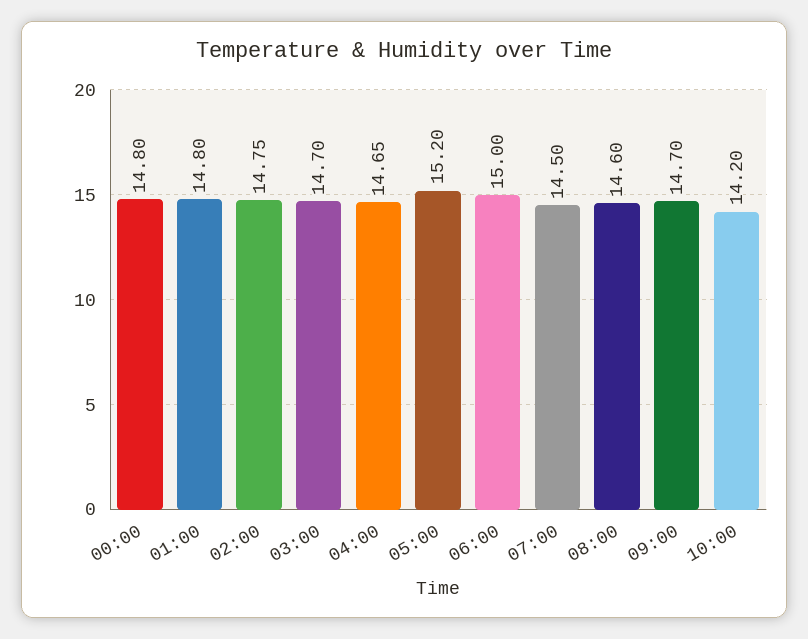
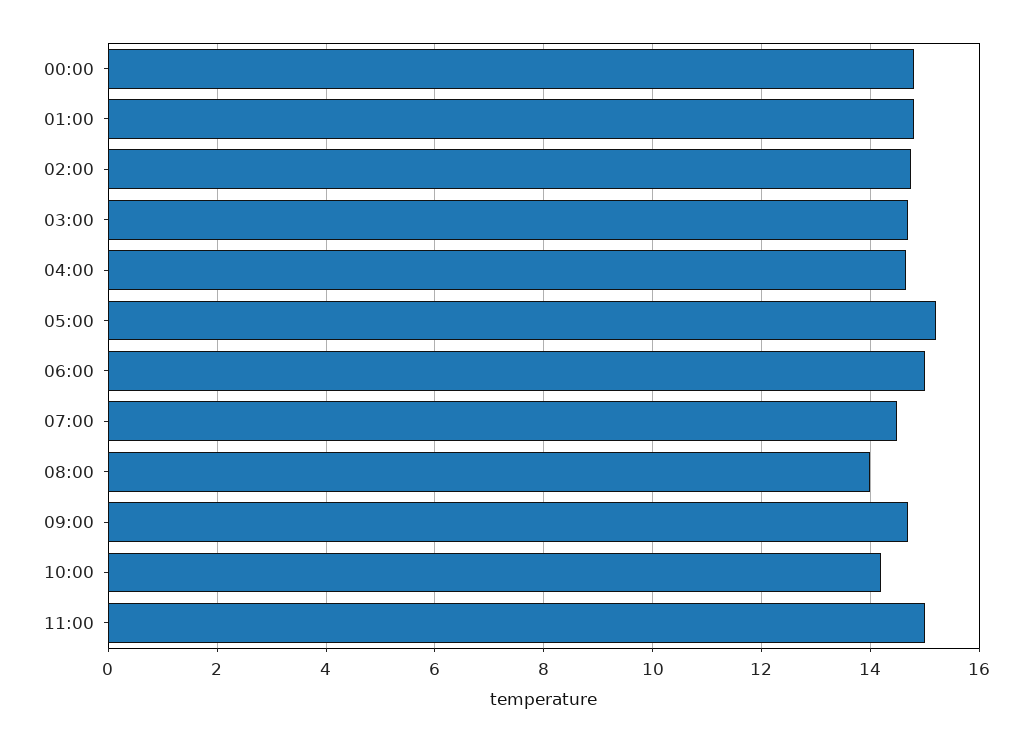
08:00: 14.6 -> 14
11:00: none -> 15

